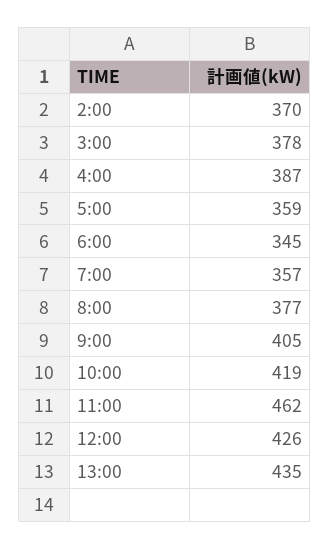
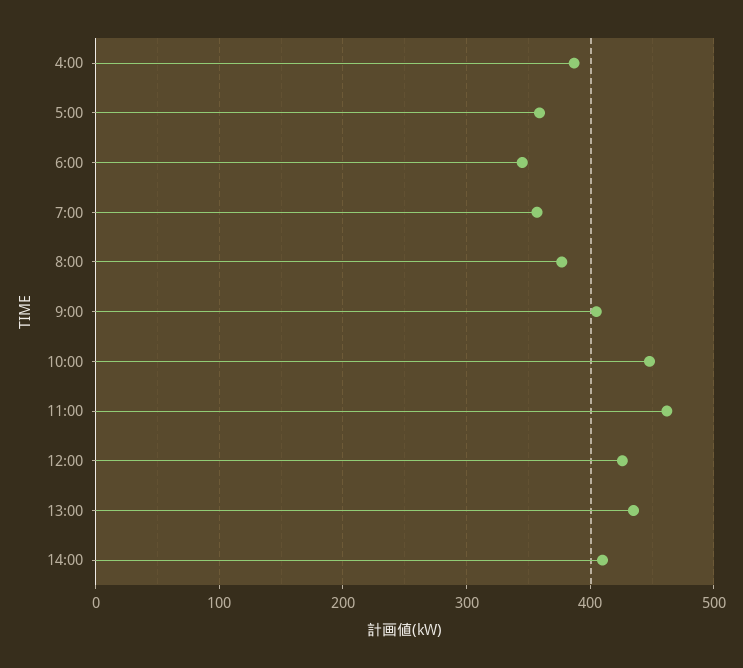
2:00: 370 -> none
3:00: 378 -> none
10:00: 419 -> 450
14:00: none -> 410

